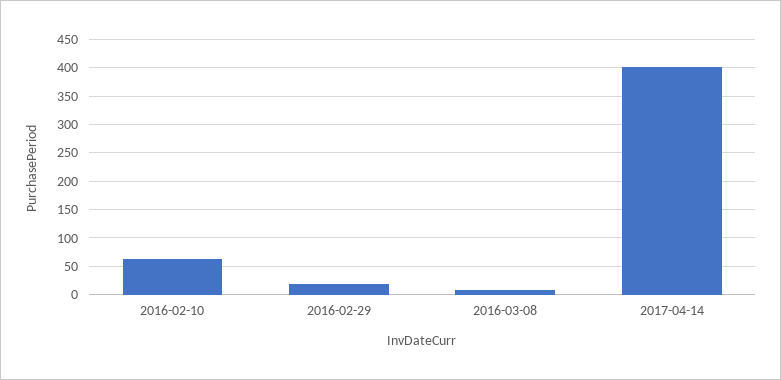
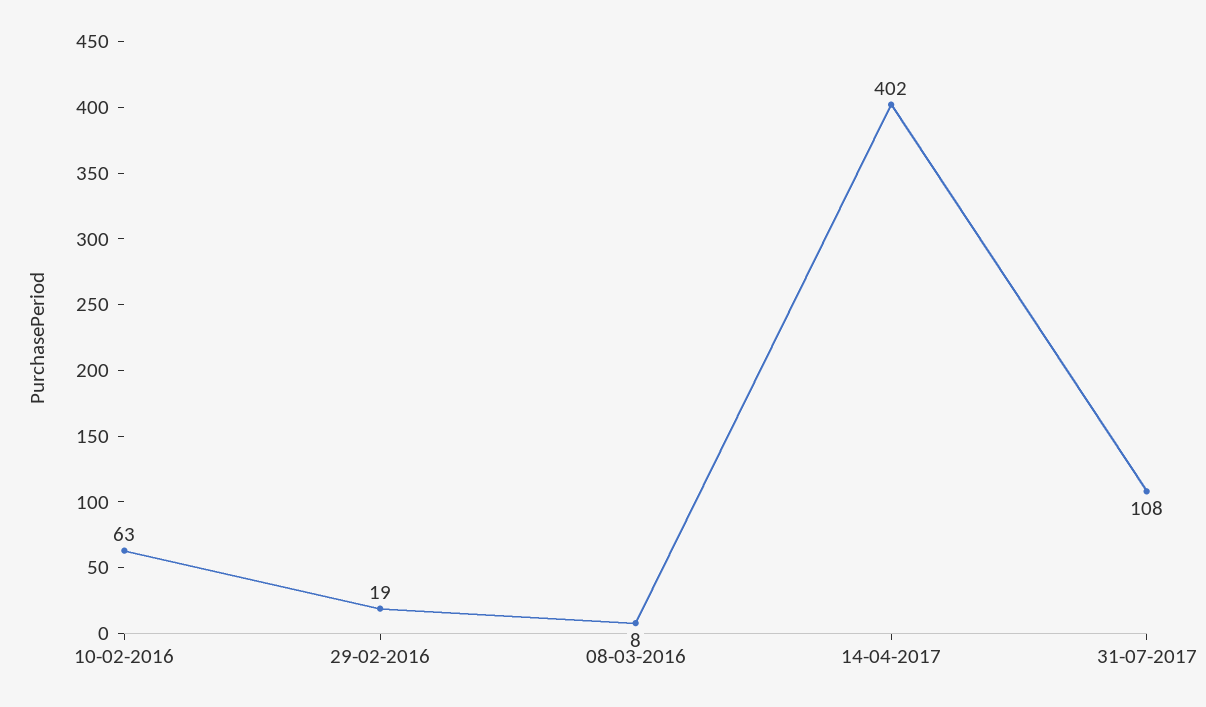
31-07-2017: none -> 108

